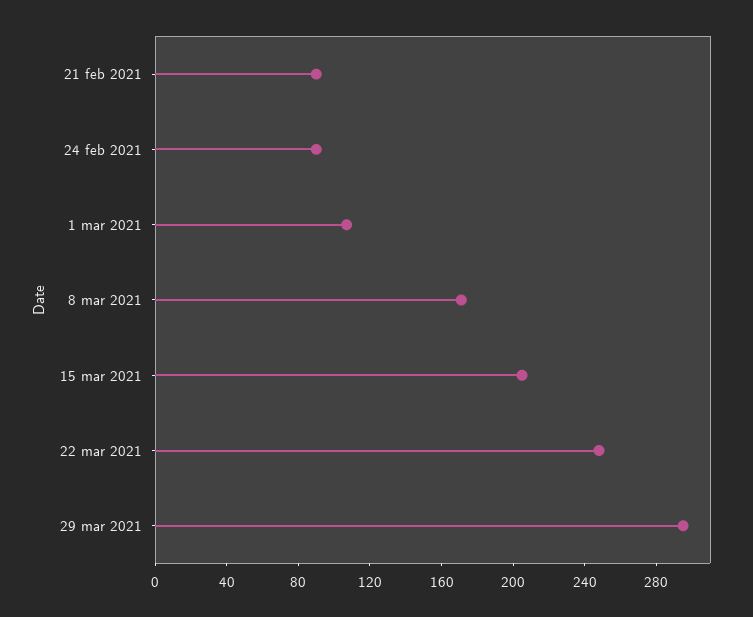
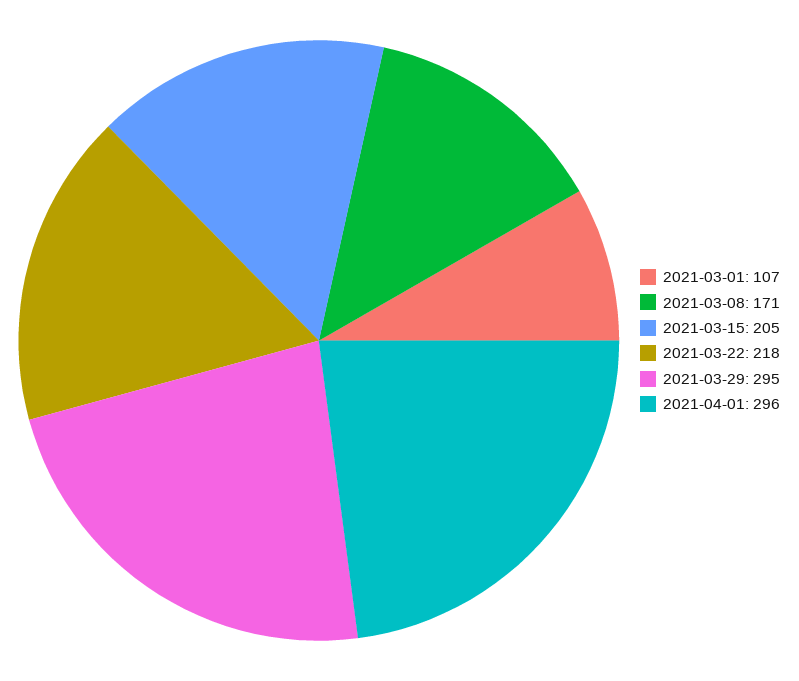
21 feb 2021: 90 -> none
24 feb 2021: 90 -> none
22 mar 2021: 250 -> 218
2021-04-01: none -> 296

